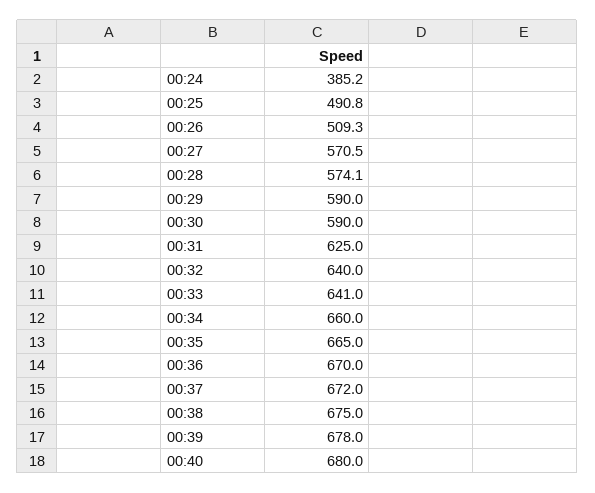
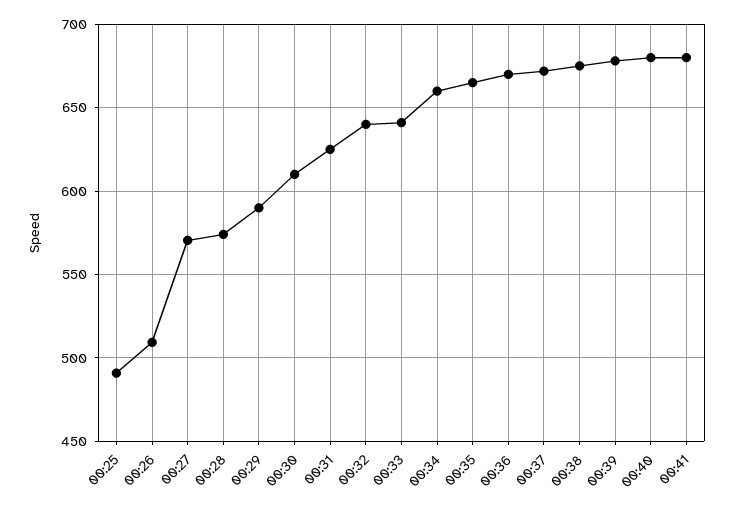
00:24: 385.2 -> none
00:30: 590 -> 610
00:41: none -> 680

